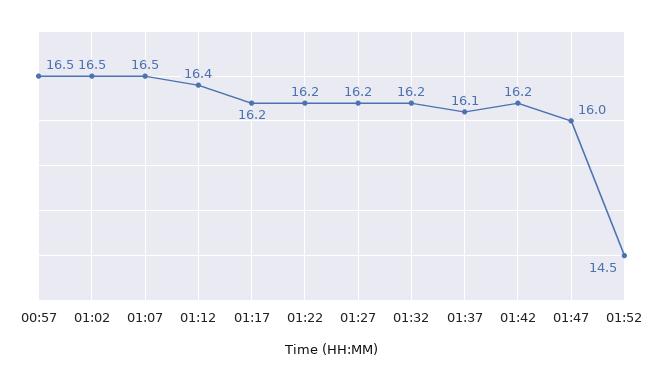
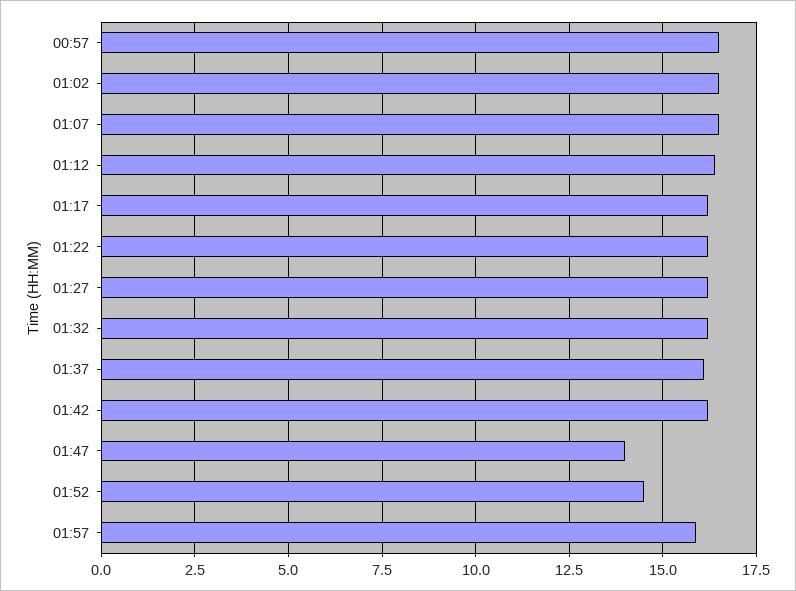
01:47: 16 -> 14
01:57: none -> 16

